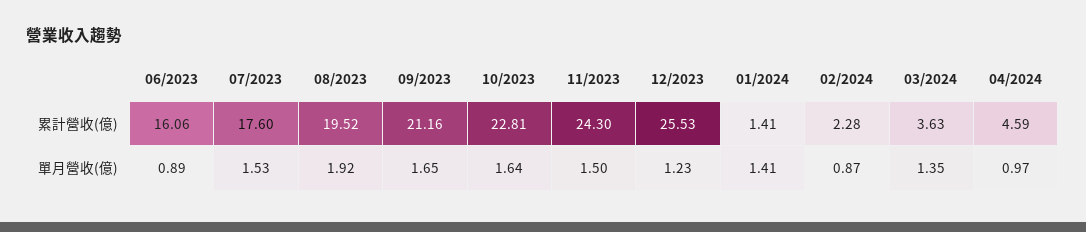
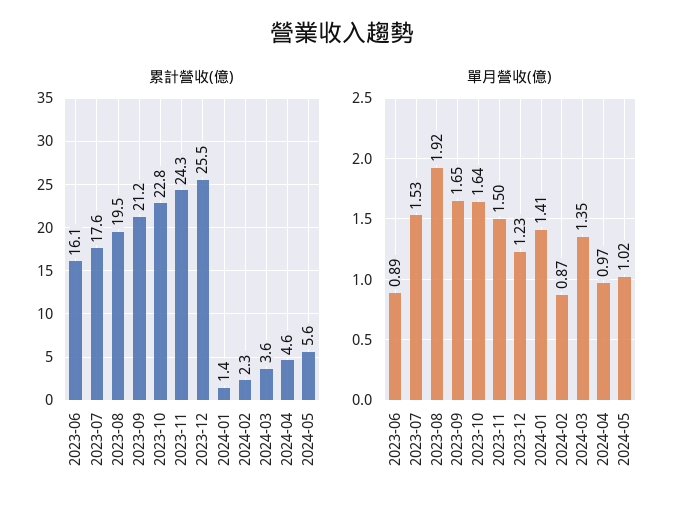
累計營收(億), 2024-05: none -> 5.6
單月營收(億), 2024-05: none -> 1.02

